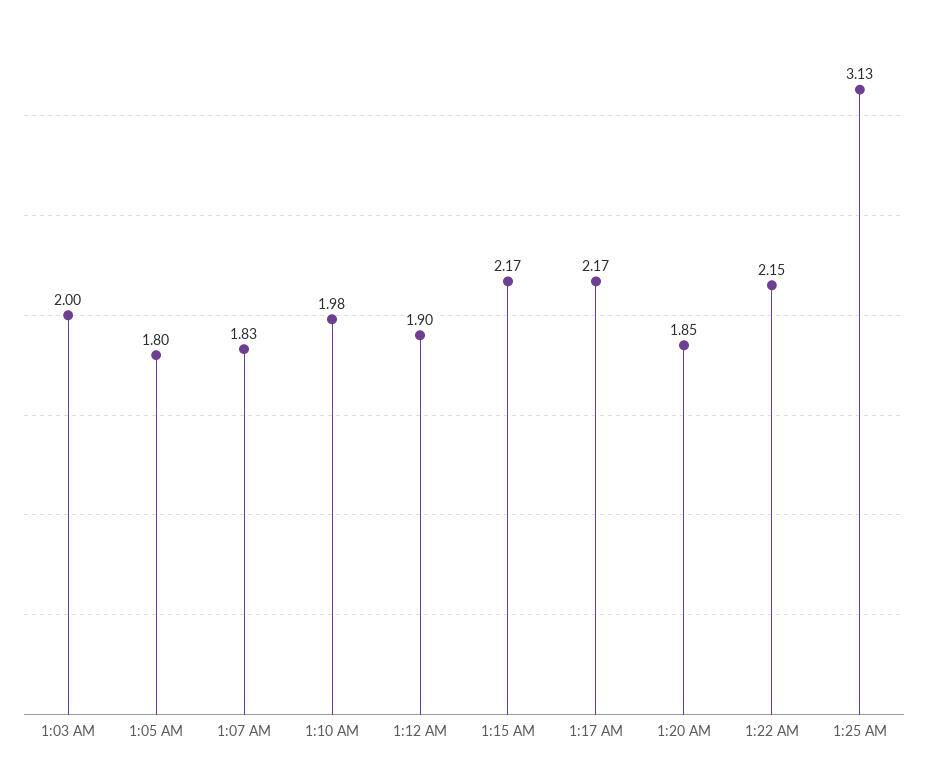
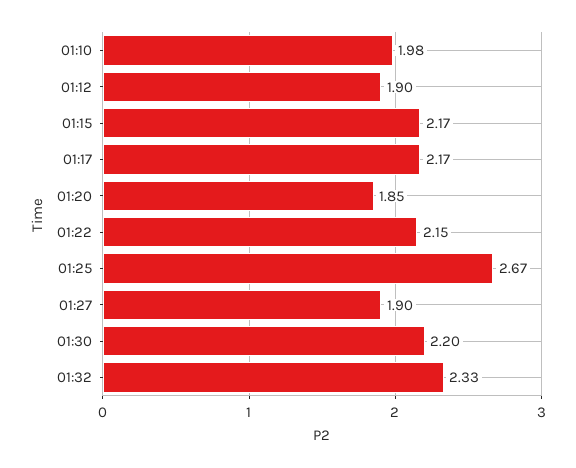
1:03 AM: 2 -> none
1:05 AM: 1.8 -> none
1:07 AM: 1.83 -> none
1:25 AM: 3.13 -> 2.67
01:27: none -> 1.9
01:30: none -> 2.2
01:32: none -> 2.33

